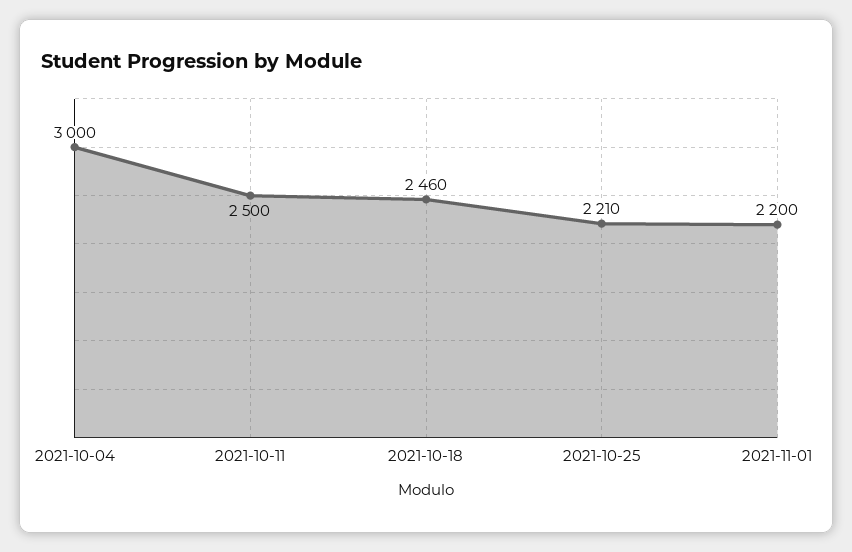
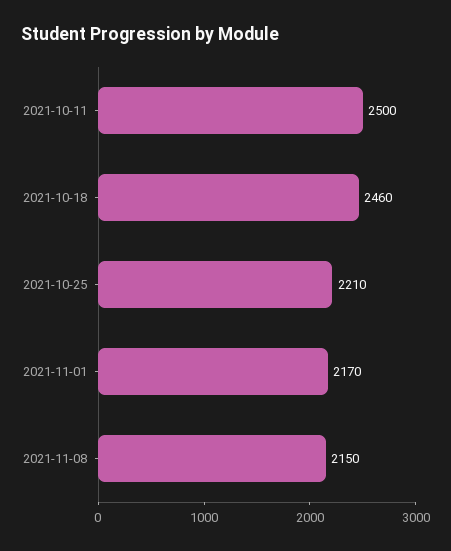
2021-10-04: 3000 -> none
2021-11-01: 2200 -> 2170
2021-11-08: none -> 2150

